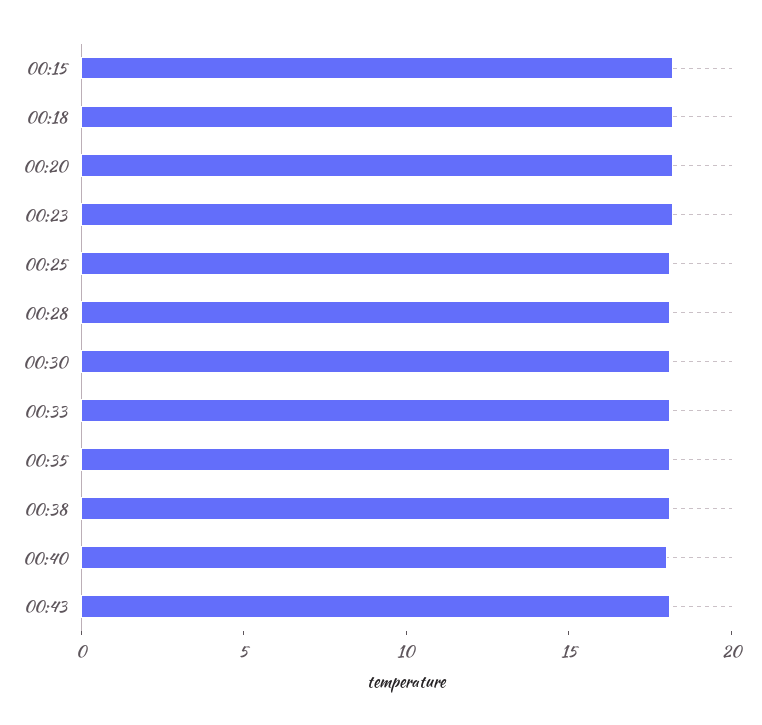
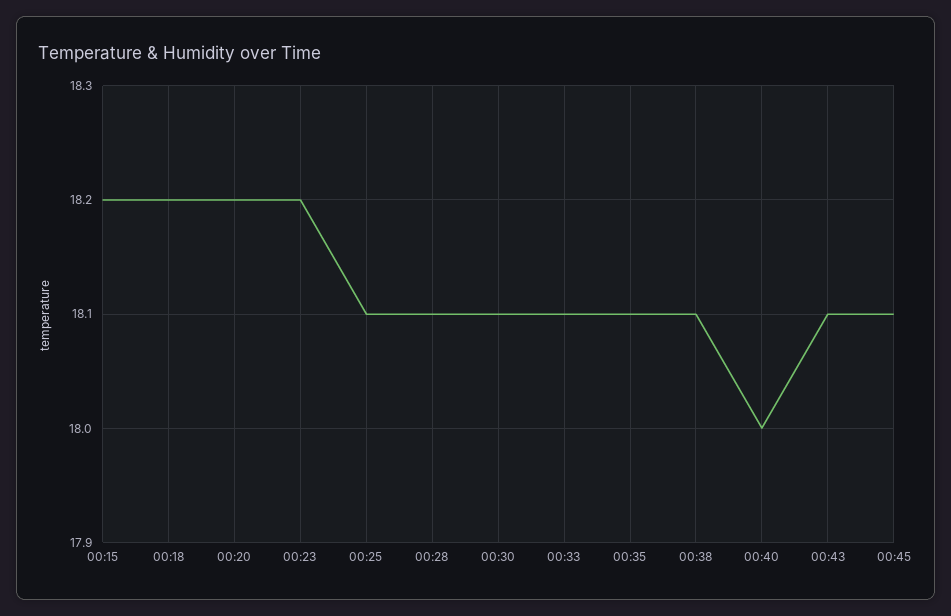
00:45: none -> 18.1

